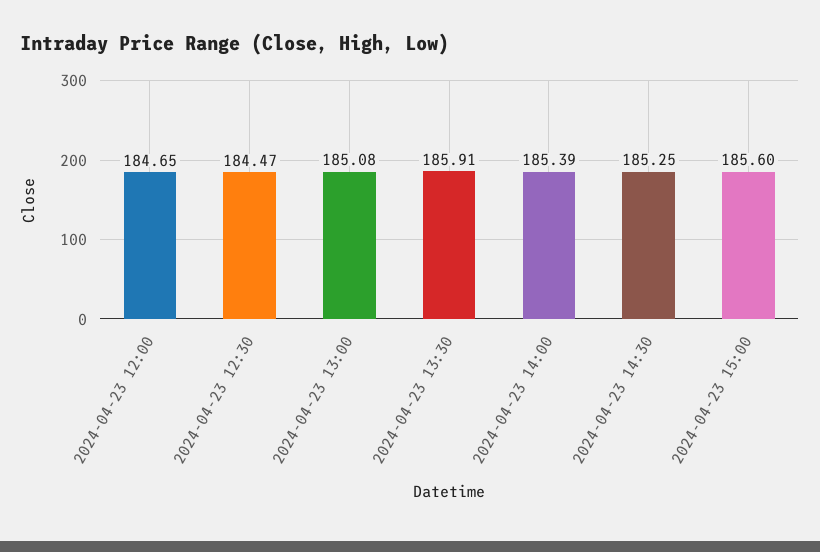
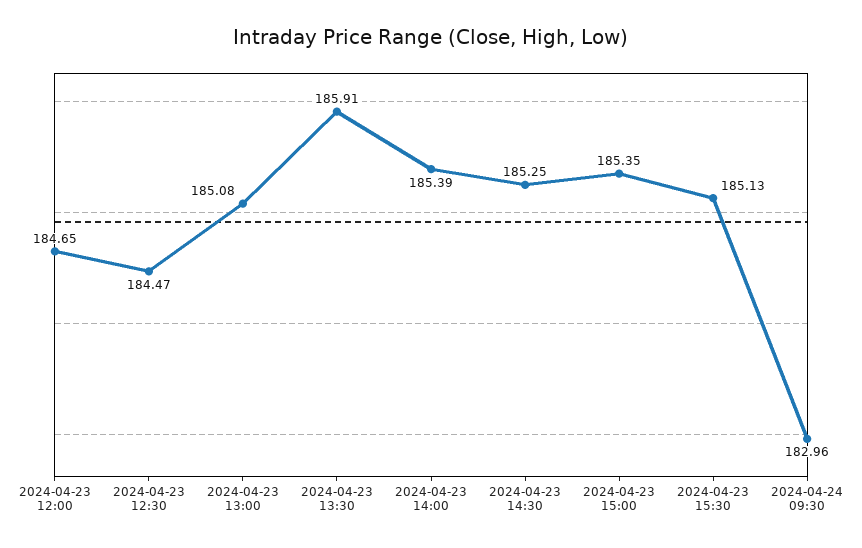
2024-04-23 15:00: 185.6 -> 185.35
2024-04-23 15:30: none -> 185.13
2024-04-24 09:30: none -> 182.96

